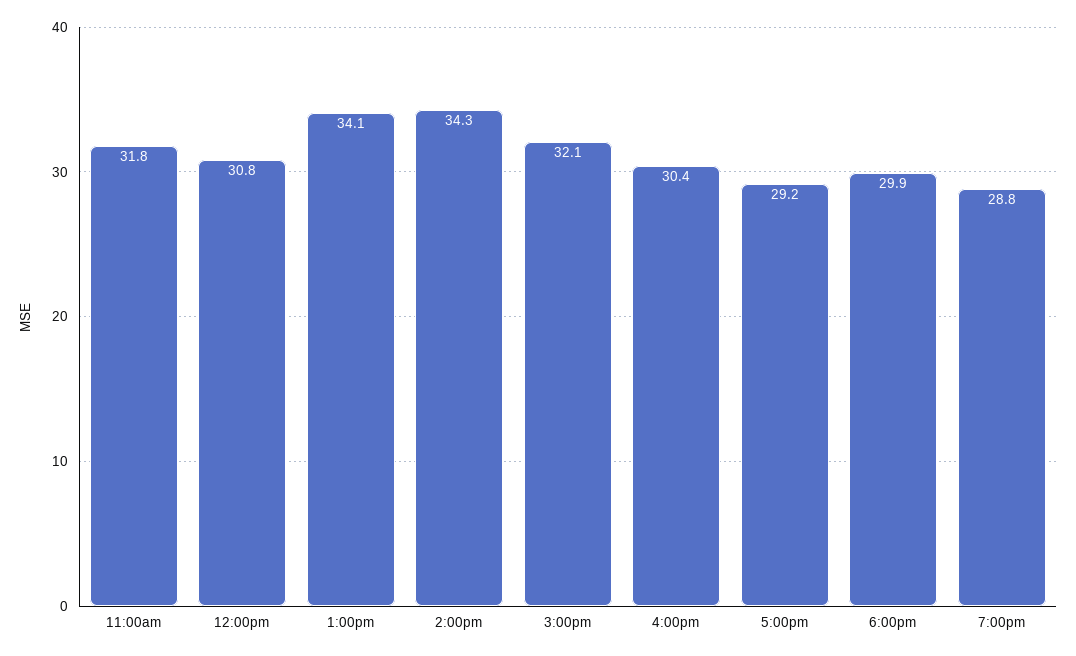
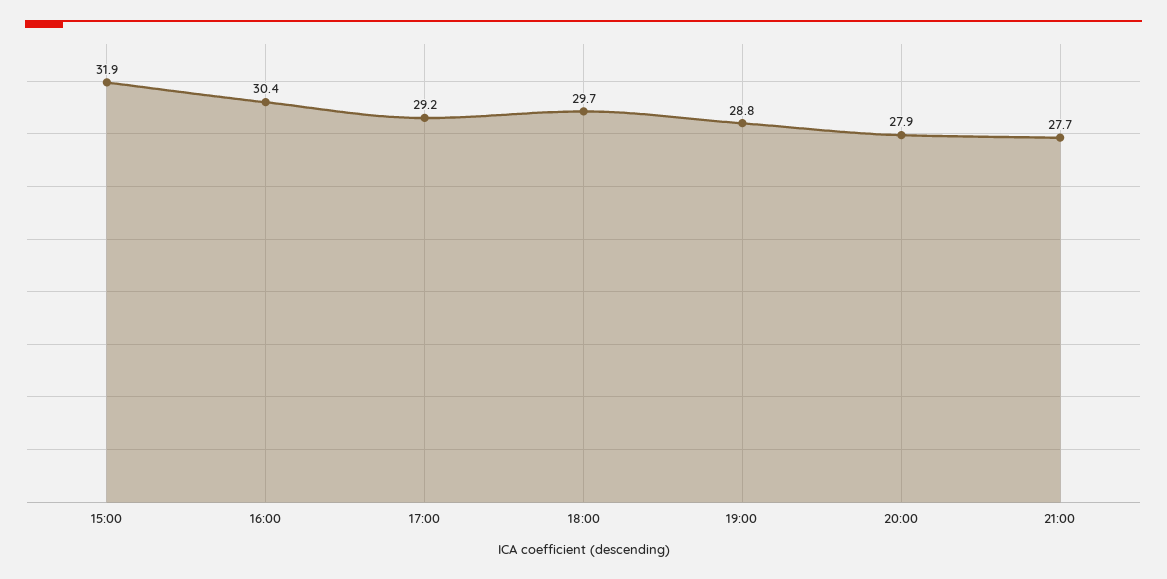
11:00am: 31.8 -> none
12:00pm: 30.8 -> none
1:00pm: 34.1 -> none
2:00pm: 34.3 -> none
3:00pm: 32.1 -> 31.9
6:00pm: 29.9 -> 29.7
20:00: none -> 27.9
21:00: none -> 27.7

